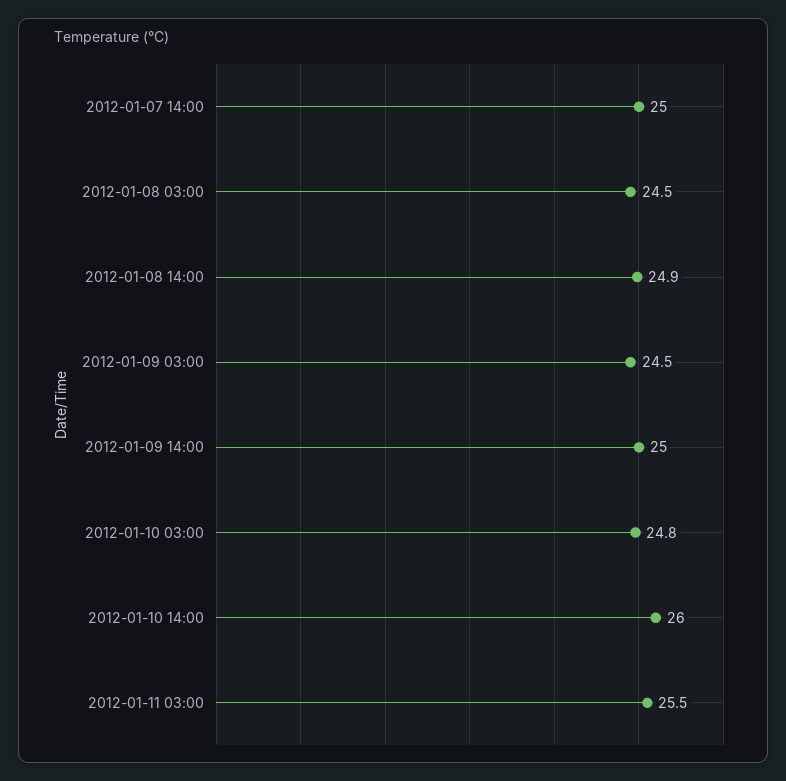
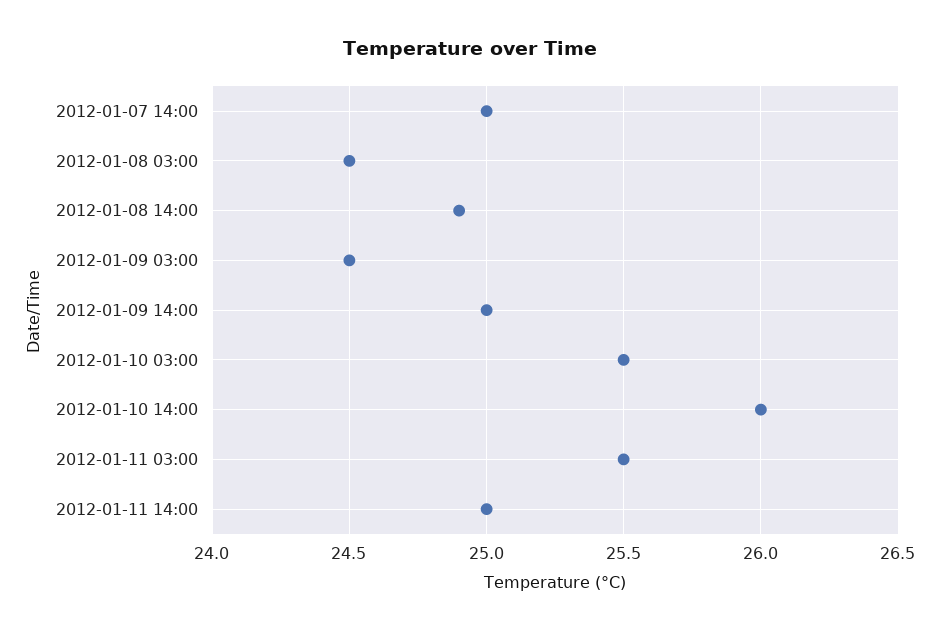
2012-01-10 03:00: 24.8 -> 25.5
2012-01-11 14:00: none -> 25

